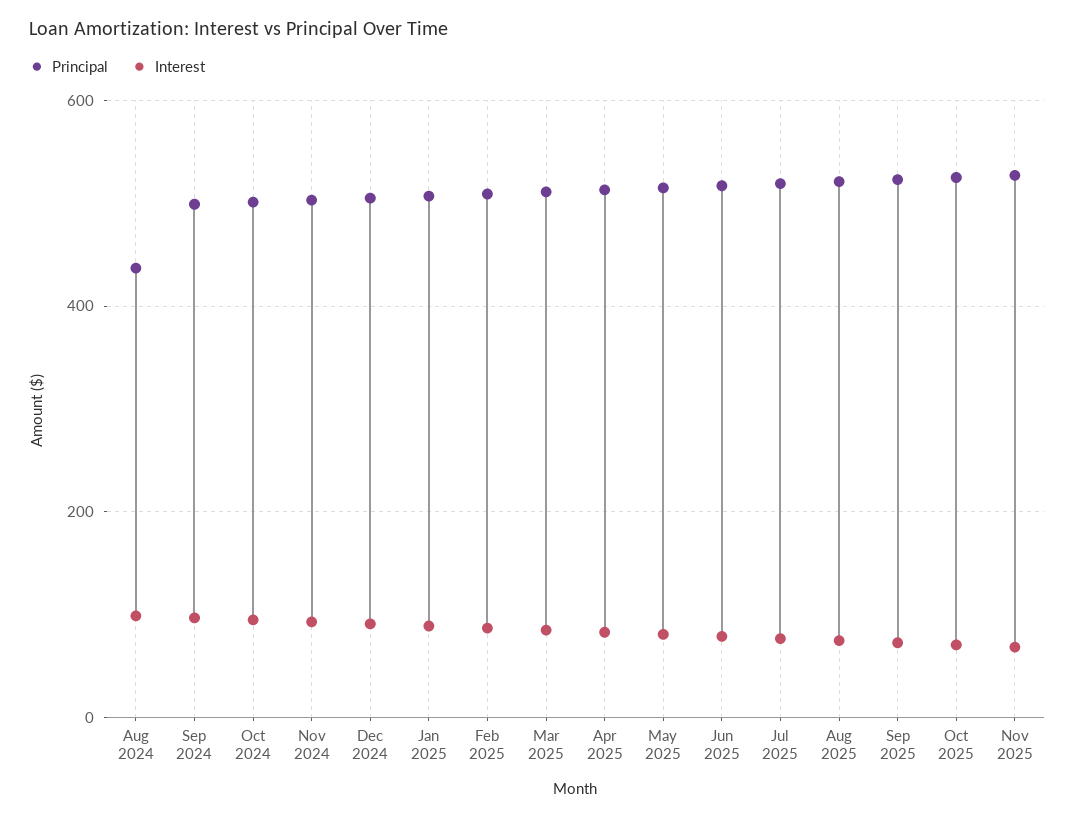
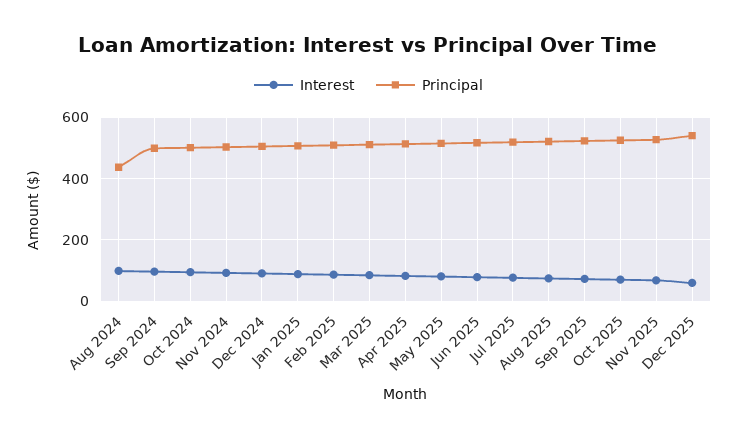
Interest, Dec 2025: none -> 60
Principal, Dec 2025: none -> 540

